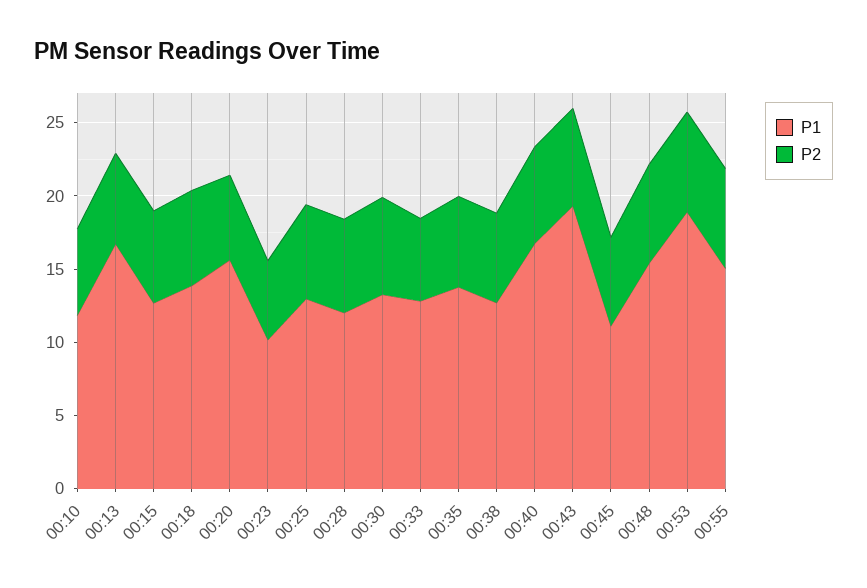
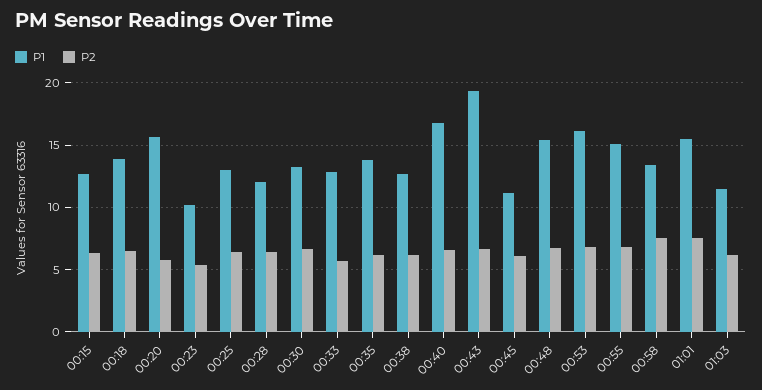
P1, 00:10: 12 -> none
P2, 00:10: 6 -> none
P1, 00:13: 17 -> none
P2, 00:13: 6 -> none
P1, 00:53: 19 -> 16
P1, 00:58: none -> 13.5
P2, 00:58: none -> 7.5
P1, 01:01: none -> 15.5
P2, 01:01: none -> 7.5
P1, 01:03: none -> 11.5
P2, 01:03: none -> 6

